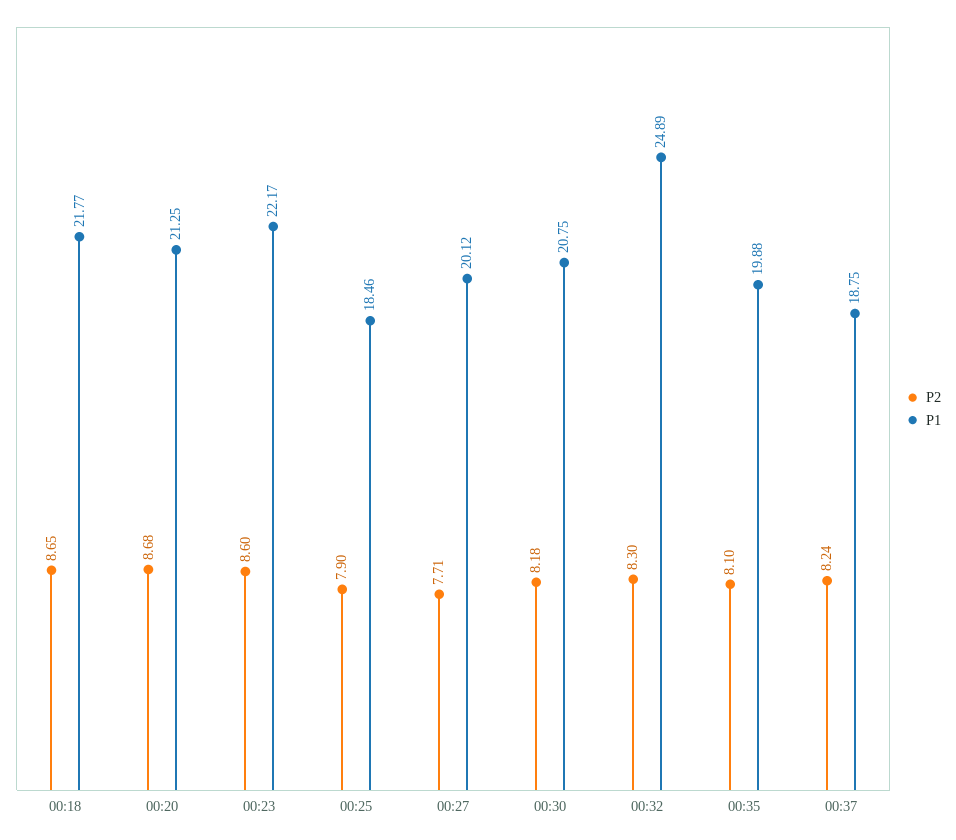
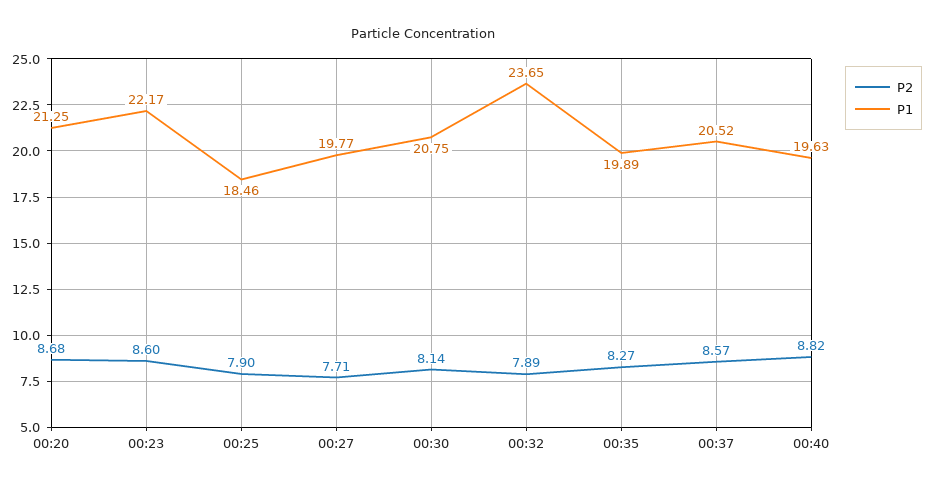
P2, 00:18: 8.65 -> none
P1, 00:18: 21.77 -> none
P1, 00:27: 20.12 -> 19.77
P2, 00:30: 8.18 -> 8.14
P2, 00:32: 8.3 -> 7.89
P1, 00:32: 24.89 -> 23.65
P2, 00:35: 8.1 -> 8.27
P1, 00:35: 19.88 -> 19.89
P2, 00:37: 8.24 -> 8.57
P1, 00:37: 18.75 -> 20.52
P2, 00:40: none -> 8.82
P1, 00:40: none -> 19.63

